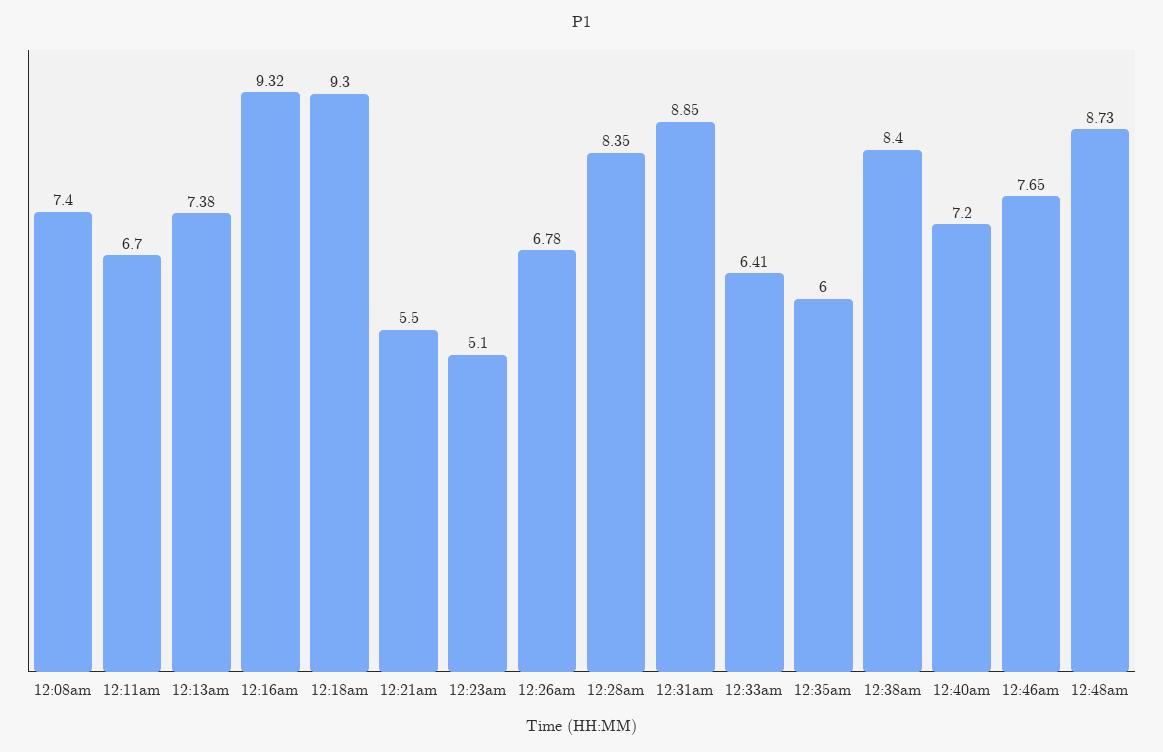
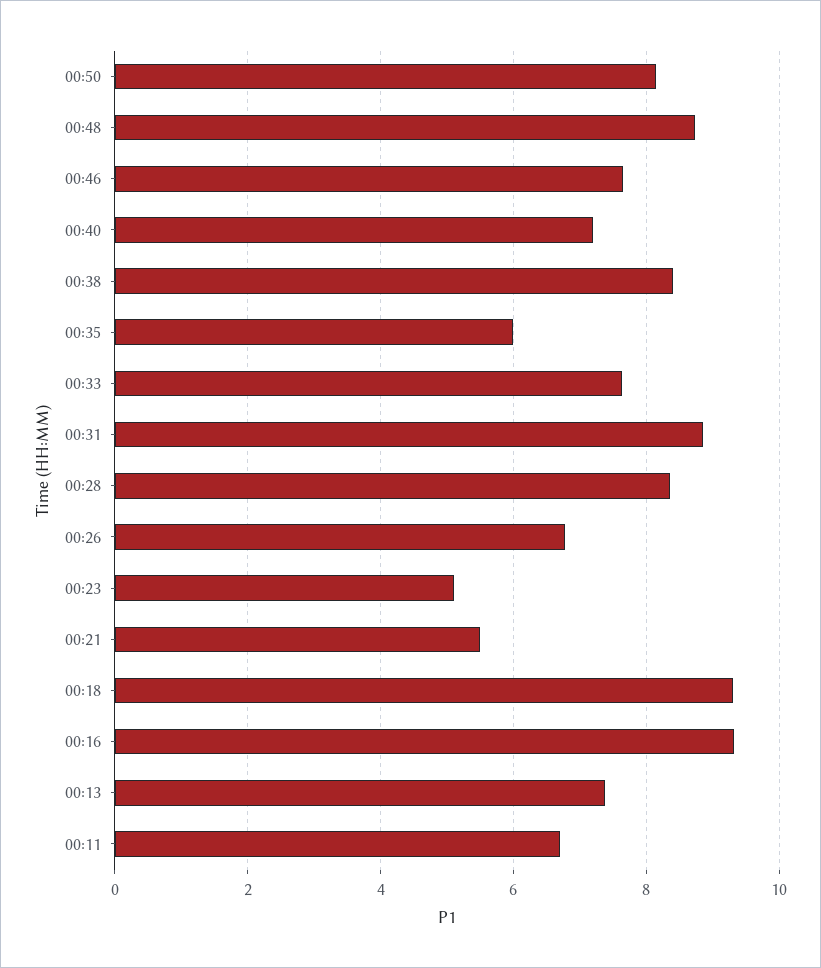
12:08am: 7.4 -> none
12:33am: 6.41 -> 7.6
00:50: none -> 8.2

